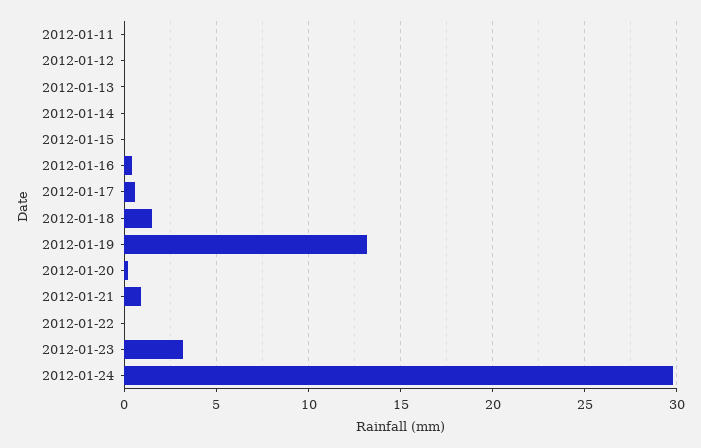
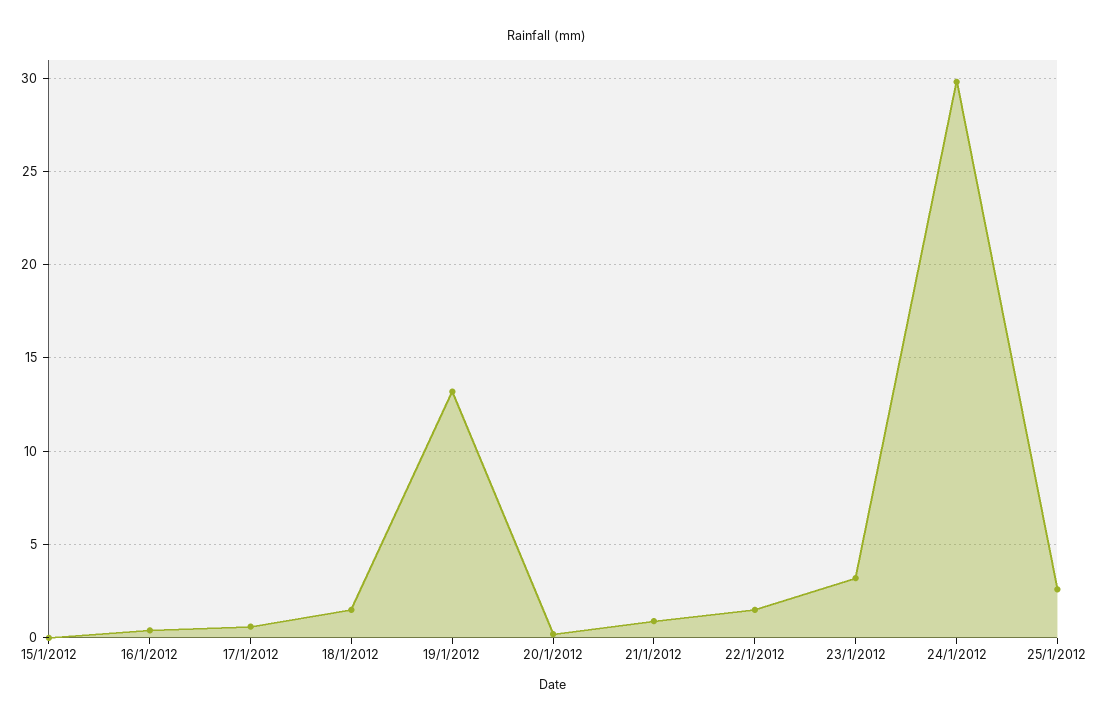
2012-01-11: 0 -> none
2012-01-12: 0 -> none
2012-01-13: 0 -> none
2012-01-14: 0 -> none
2012-01-22: 0 -> 1.5
25/1/2012: none -> 2.5

